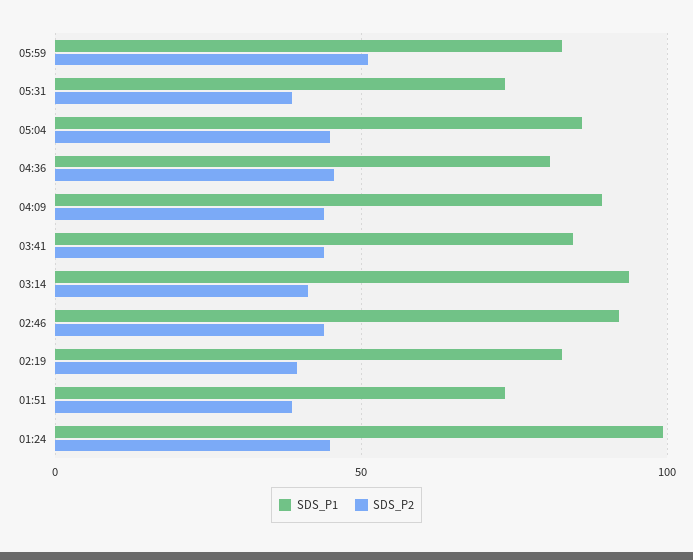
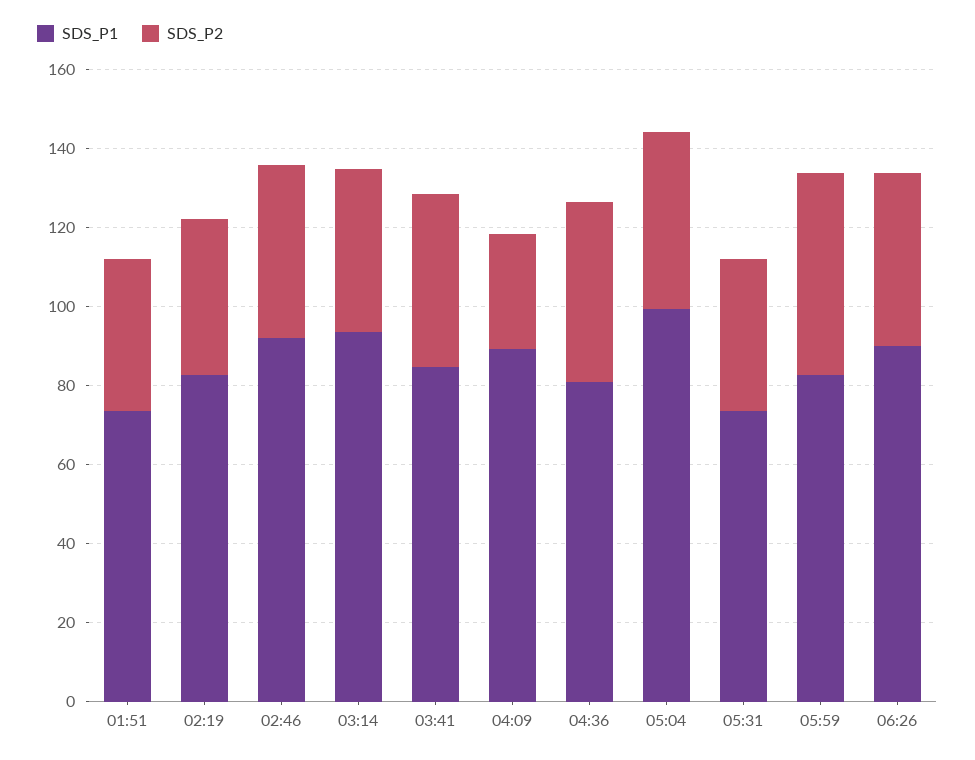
SDS_P1, 05:04: 85 -> 100
SDS_P2, 04:09: 45 -> 30
SDS_P1, 01:24: 100 -> none
SDS_P2, 01:24: 45 -> none
SDS_P1, 06:26: none -> 90
SDS_P2, 06:26: none -> 45

